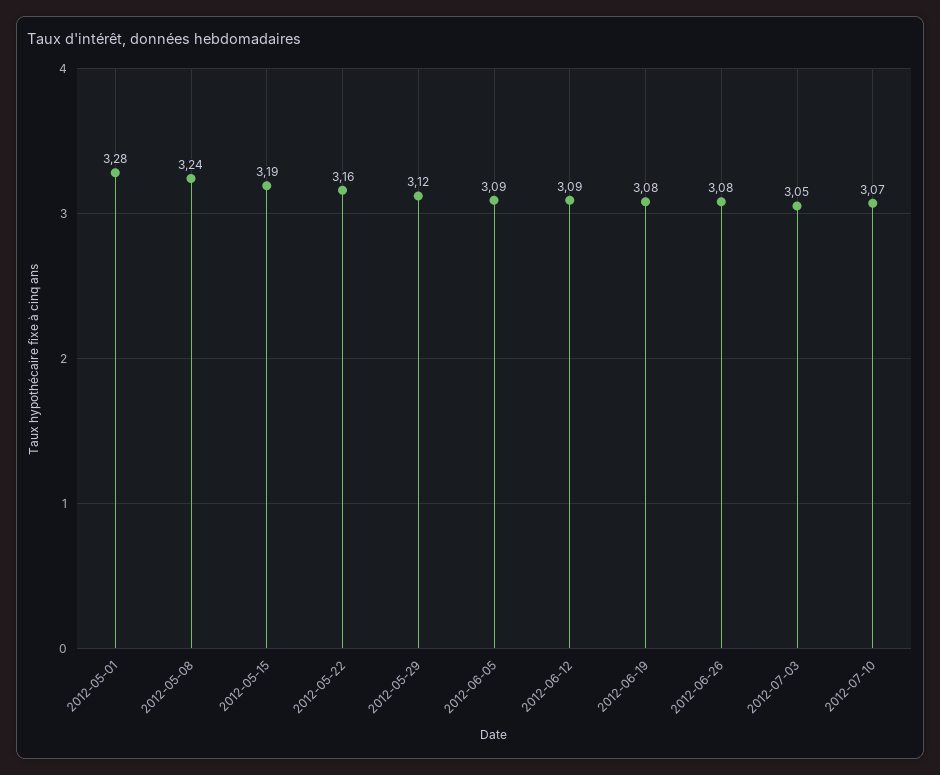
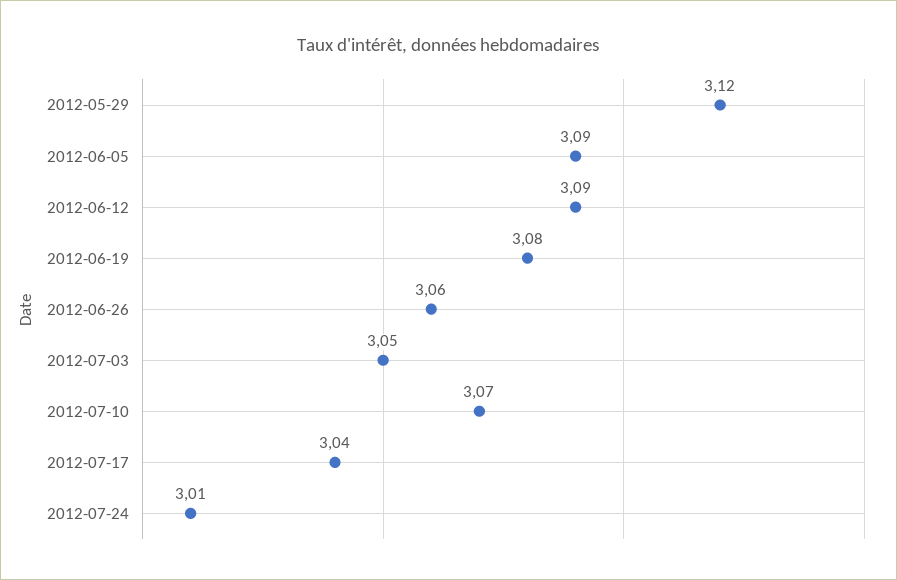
2012-05-01: 3.28 -> none
2012-05-08: 3.24 -> none
2012-05-15: 3.19 -> none
2012-05-22: 3.16 -> none
2012-06-26: 3.08 -> 3.06
2012-07-17: none -> 3.04
2012-07-24: none -> 3.01

